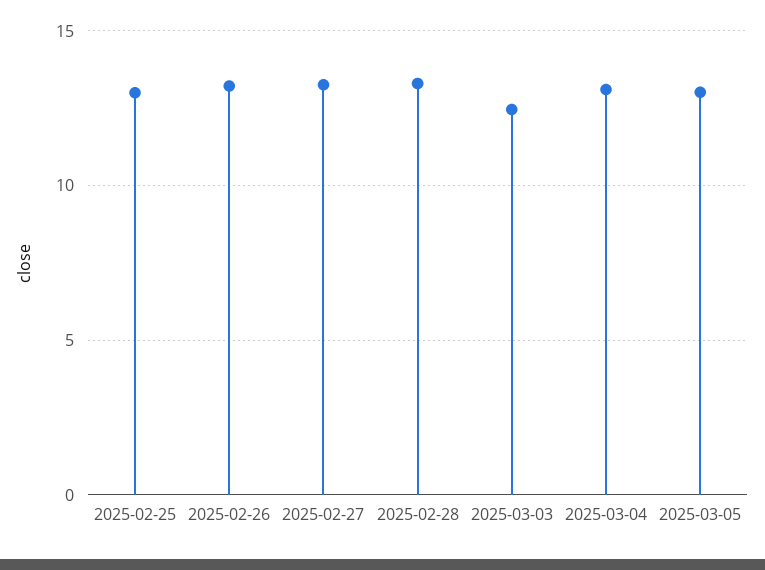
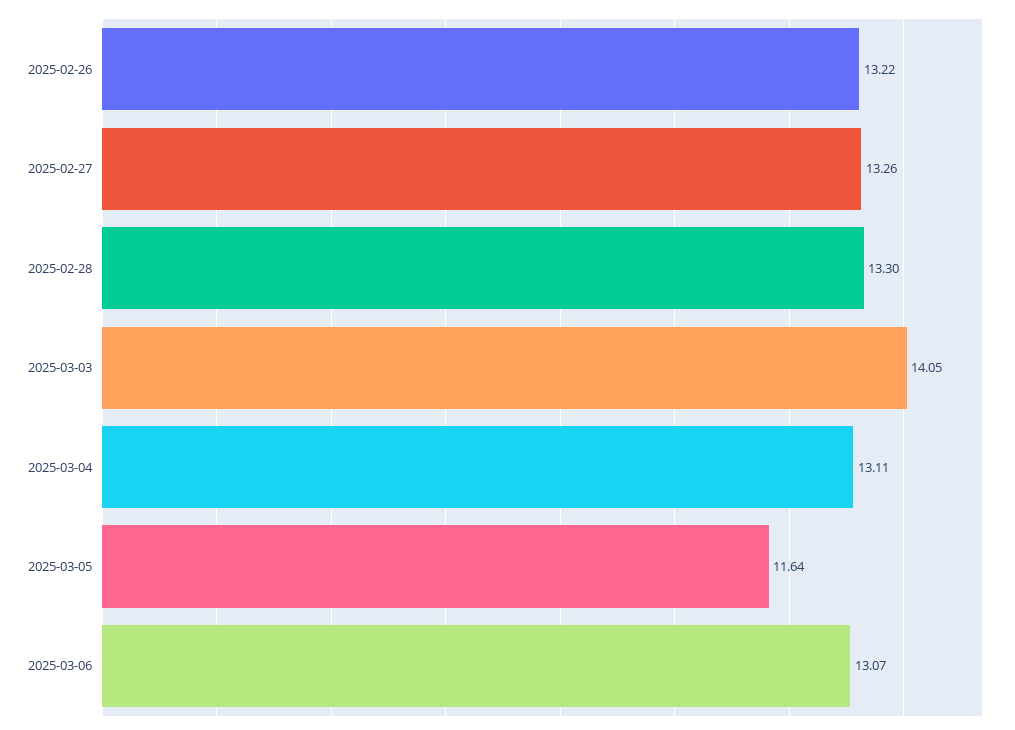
2025-02-25: 13 -> none
2025-03-03: 12.5 -> 14.05
2025-03-05: 13 -> 11.64
2025-03-06: none -> 13.07

